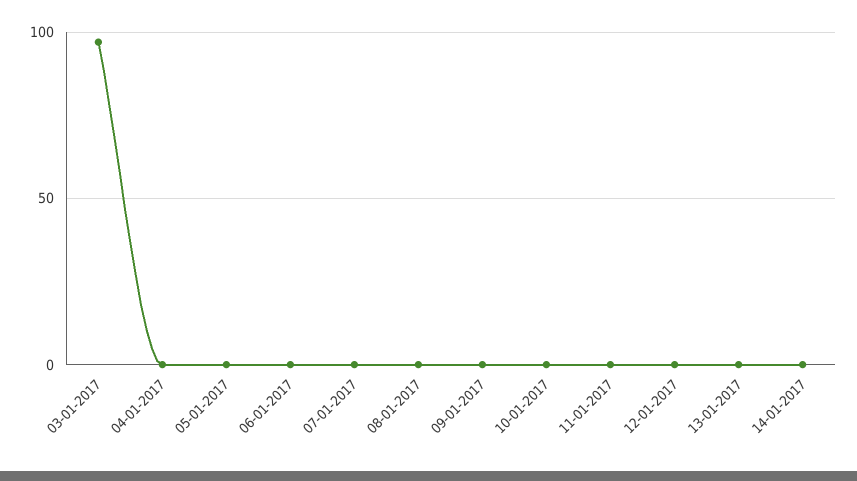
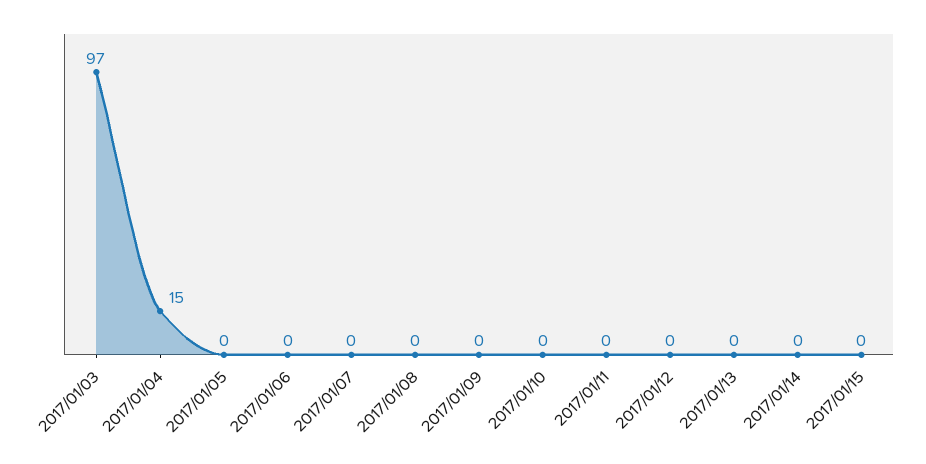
04-01-2017: 0 -> 15
2017/01/15: none -> 0

